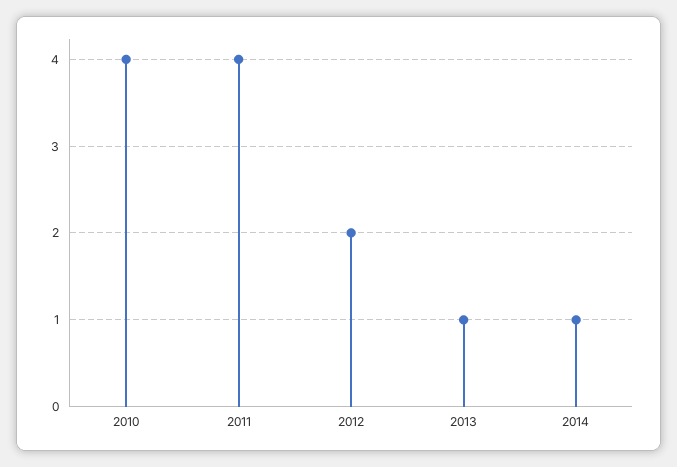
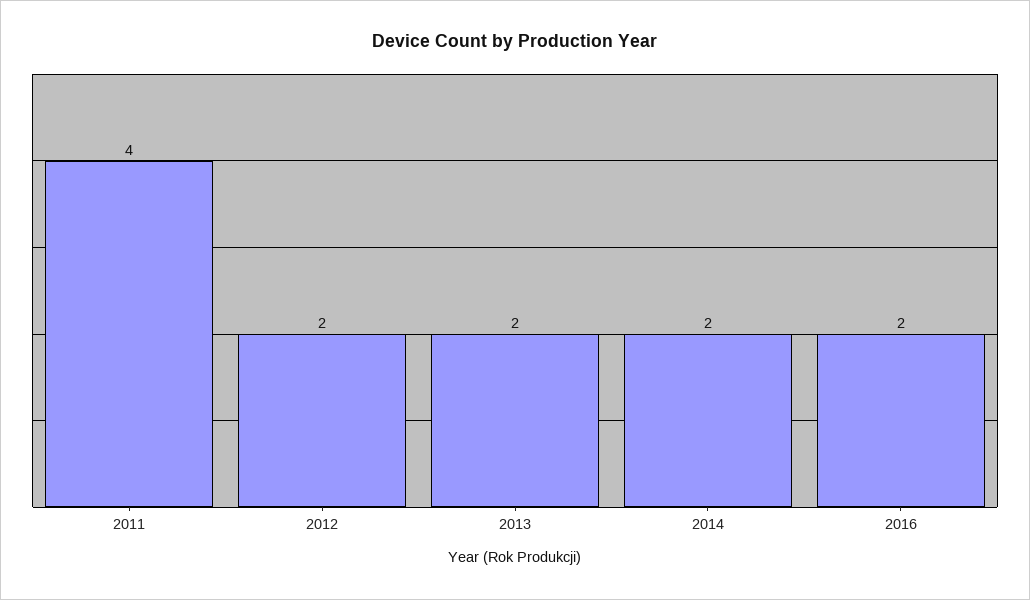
2010: 4 -> none
2013: 1 -> 2
2014: 1 -> 2
2016: none -> 2

